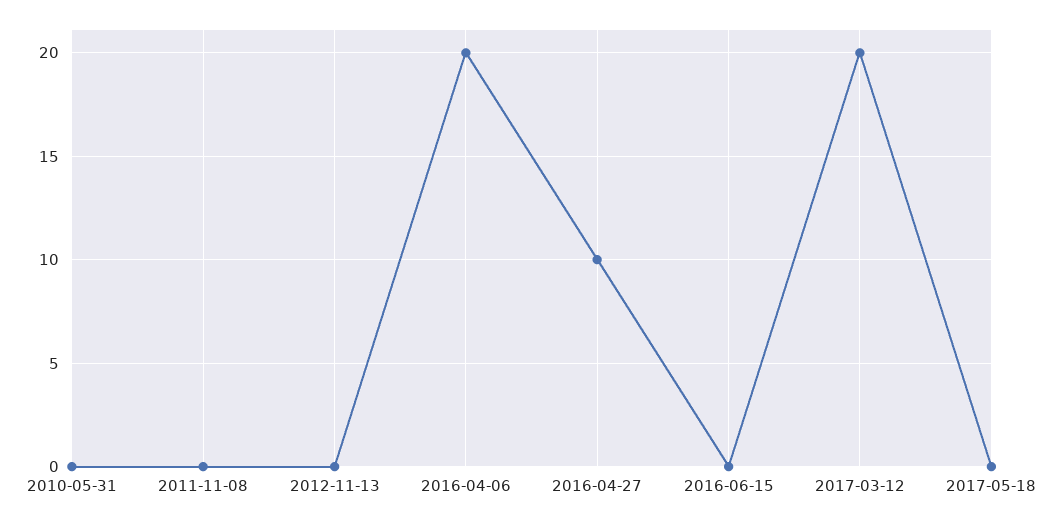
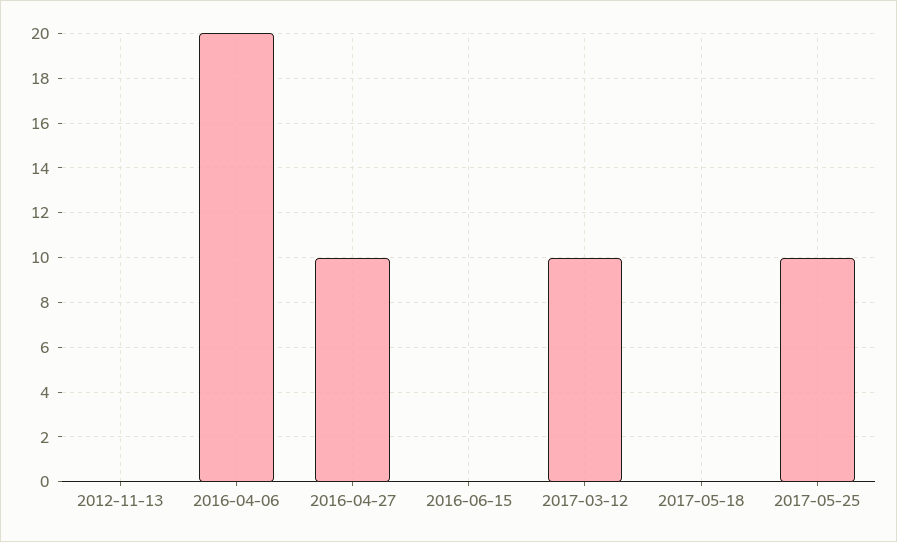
2010-05-31: 0 -> none
2011-11-08: 0 -> none
2017-03-12: 20 -> 10
2017-05-25: none -> 10

